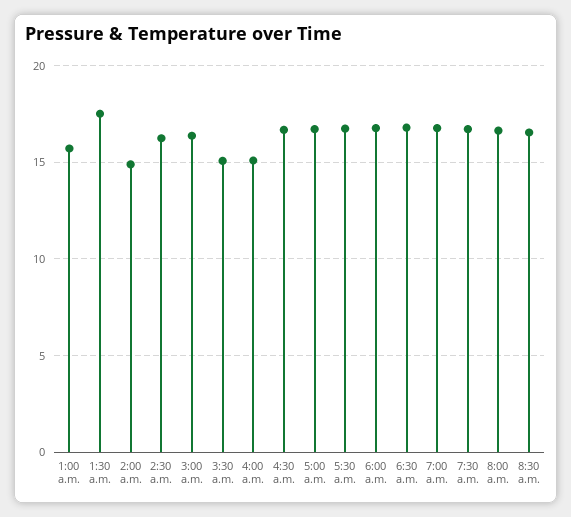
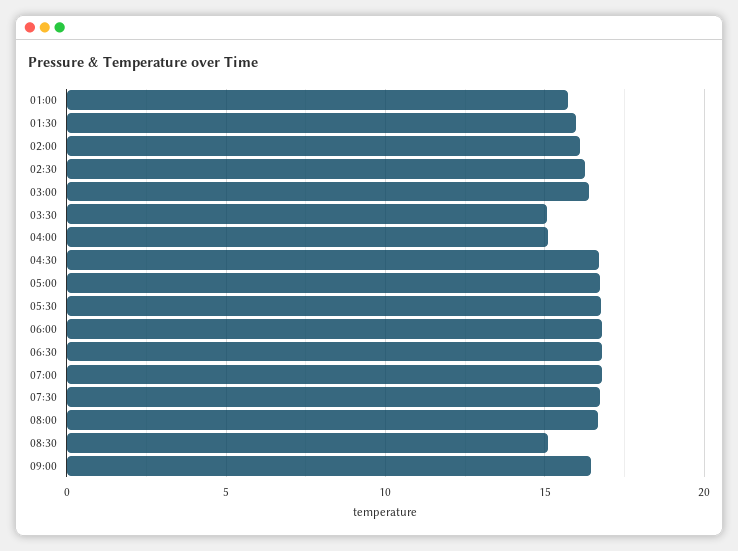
1:30 a.m.: 17.5 -> 16
2:00 a.m.: 15 -> 16
8:30 a.m.: 16.5 -> 15
09:00: none -> 16.5

